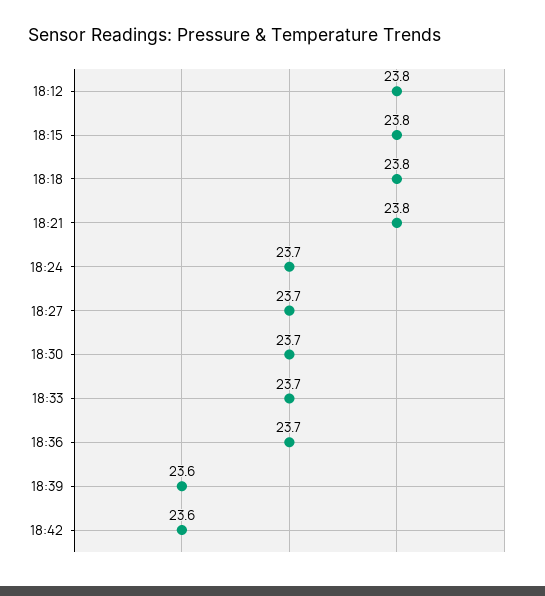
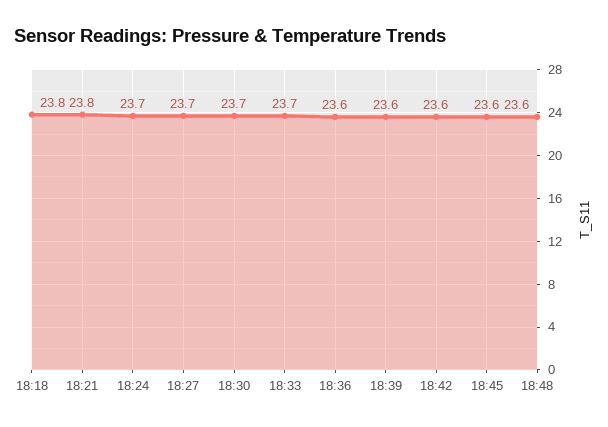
18:12: 23.8 -> none
18:15: 23.8 -> none
18:36: 23.7 -> 23.6
18:45: none -> 23.6
18:48: none -> 23.6

